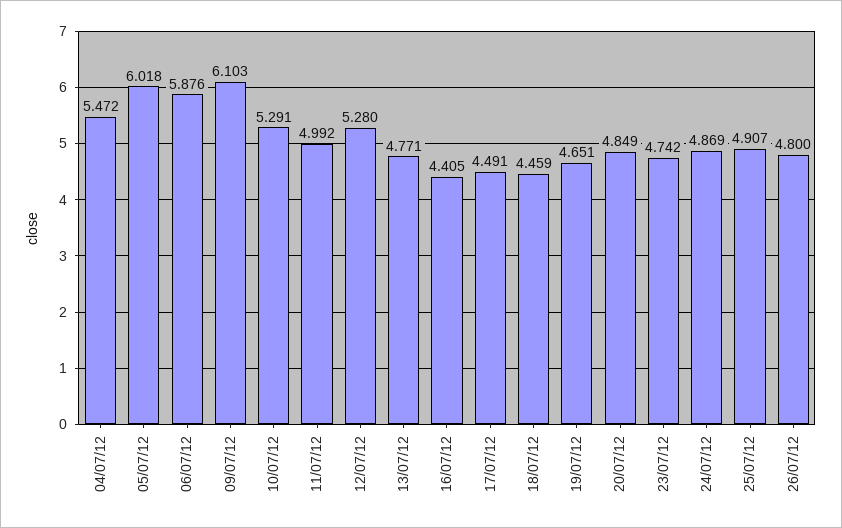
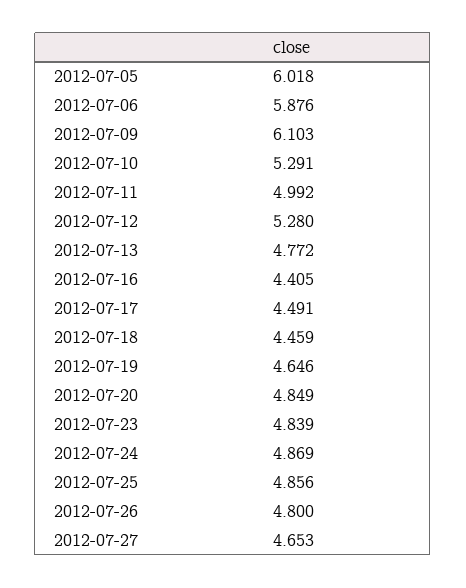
04/07/12: 5.472 -> none
13/07/12: 4.771 -> 4.772
19/07/12: 4.651 -> 4.646
23/07/12: 4.742 -> 4.839
25/07/12: 4.907 -> 4.856
2012-07-27: none -> 4.653

